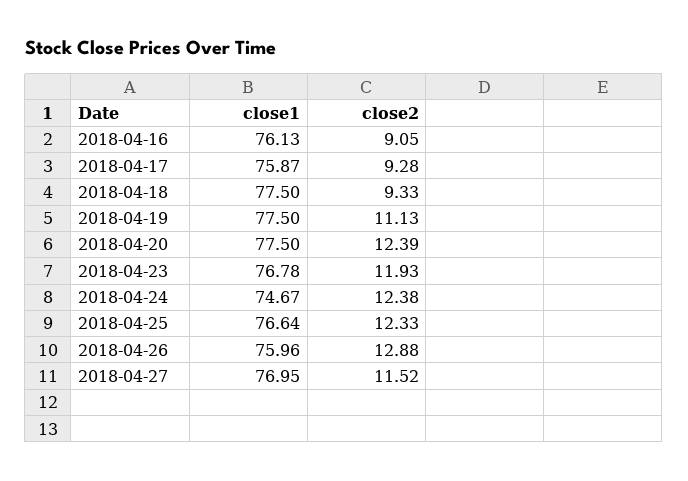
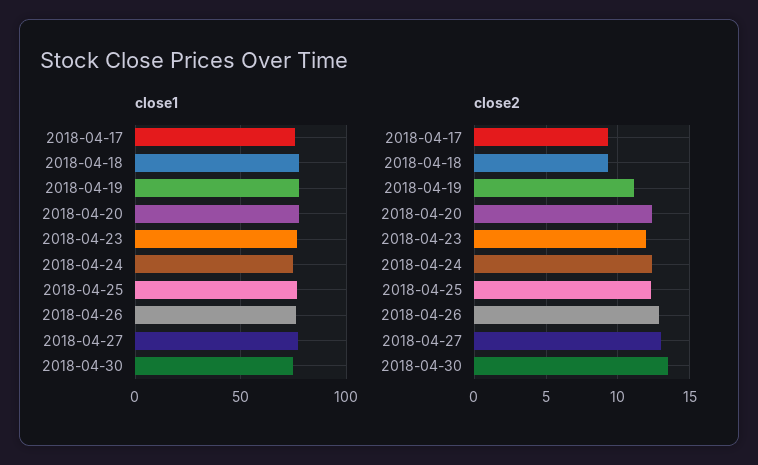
close1, 2018-04-16: 76.13 -> none
close2, 2018-04-16: 9.05 -> none
close2, 2018-04-27: 11.52 -> 13
close1, 2018-04-30: none -> 75
close2, 2018-04-30: none -> 13.5

